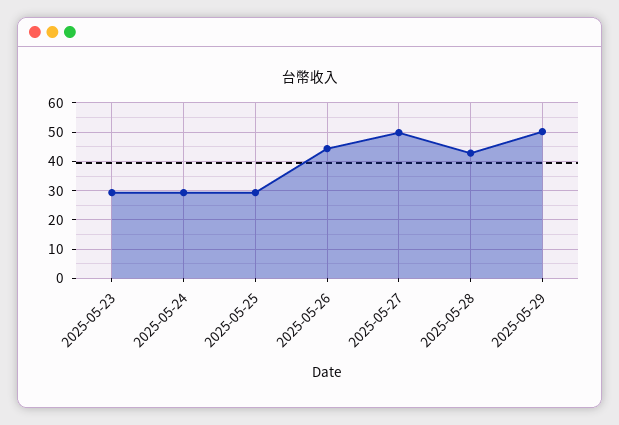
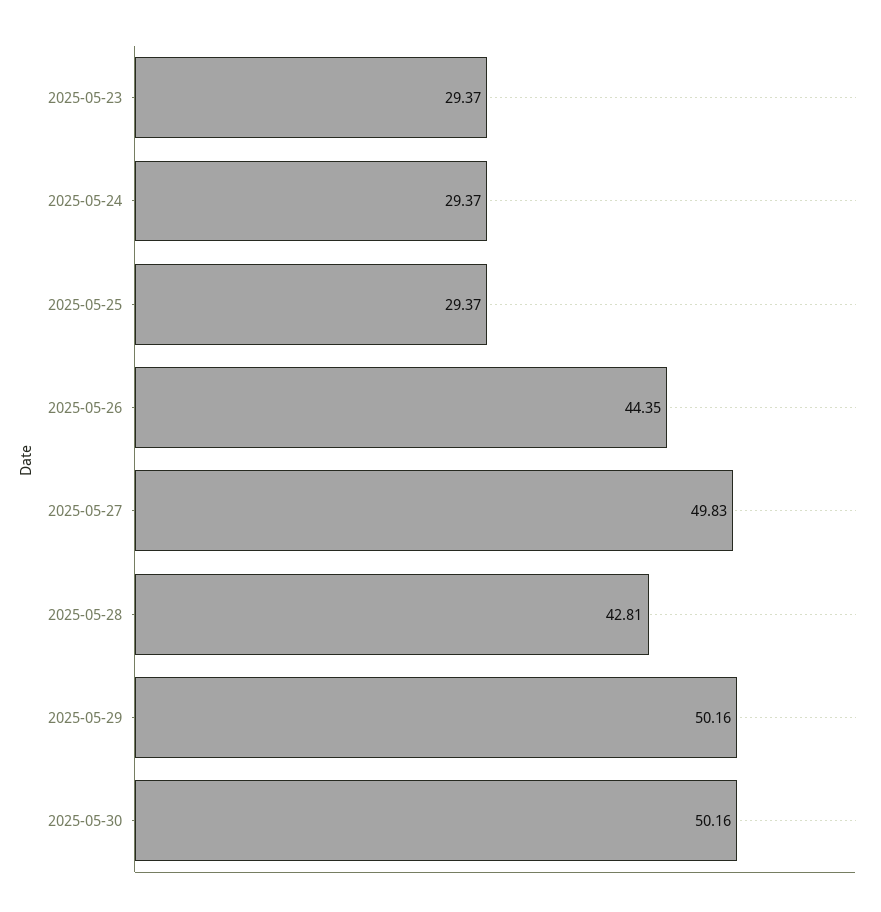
2025-05-30: none -> 50.16

